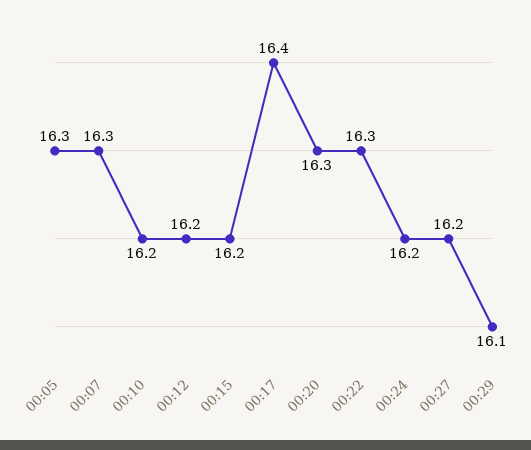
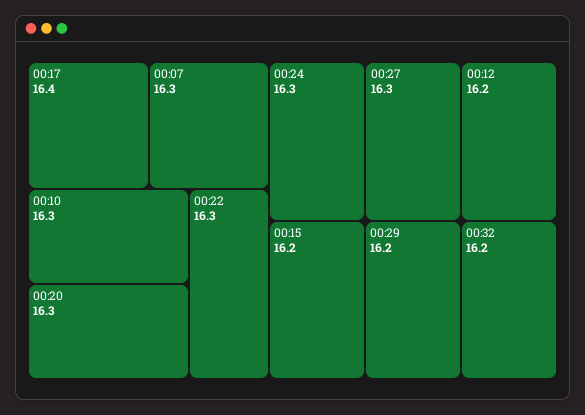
00:05: 16.3 -> none
00:10: 16.2 -> 16.3
00:24: 16.2 -> 16.3
00:27: 16.2 -> 16.3
00:29: 16.1 -> 16.2
00:32: none -> 16.2

